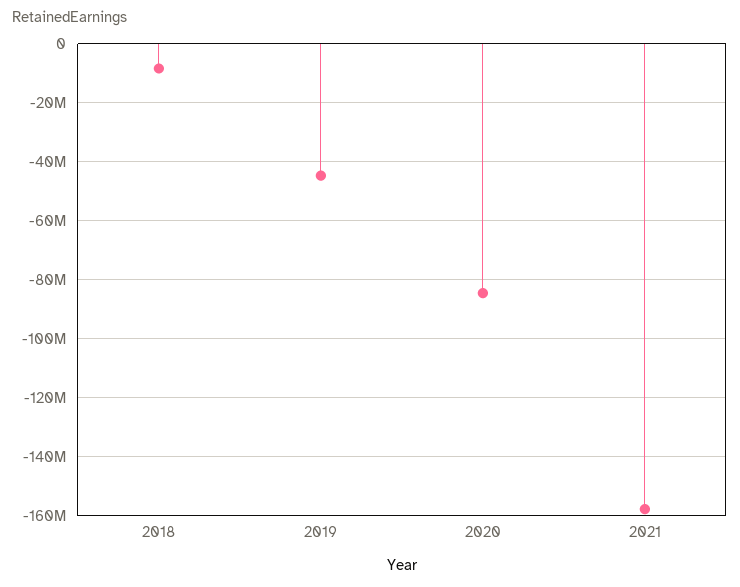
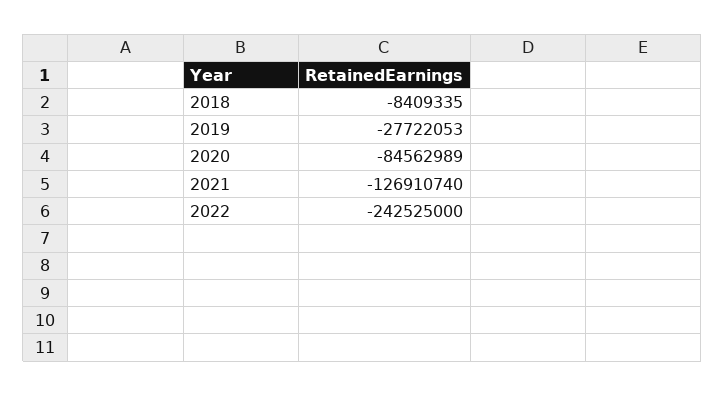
2019: -45000000 -> -27722053
2021: -157500000 -> -126910740
2022: none -> -242525000

